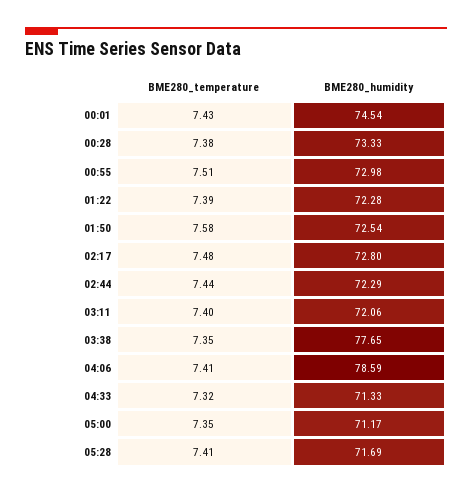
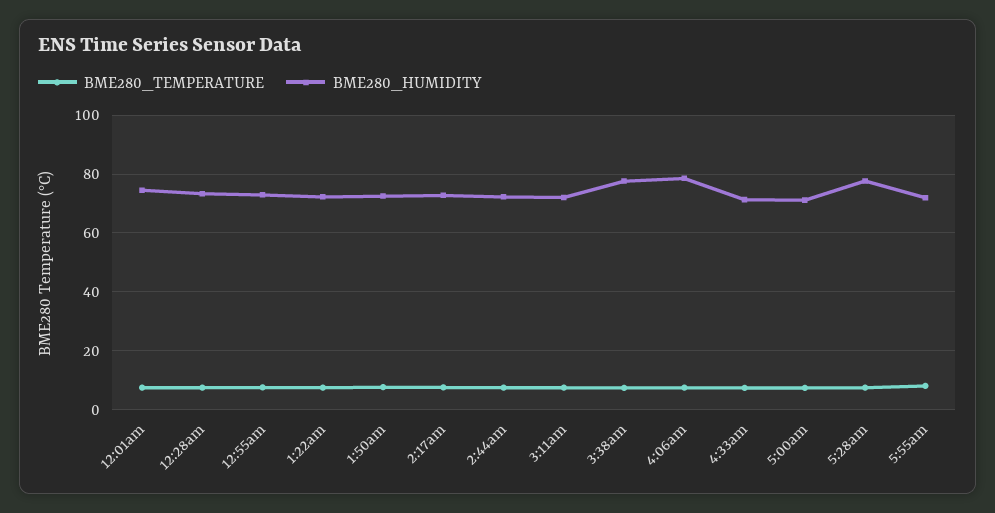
BME280_humidity, 05:28: 71.69 -> 77.5
BME280_temperature, 5:55am: none -> 7.5
BME280_humidity, 5:55am: none -> 72.5

